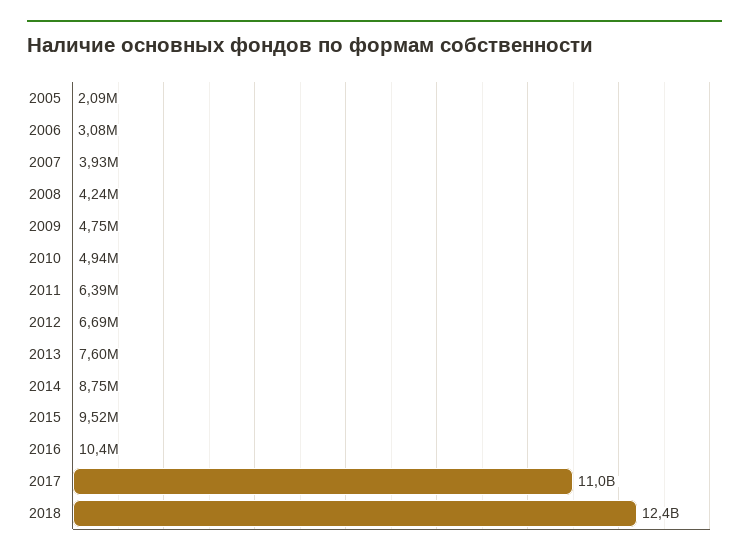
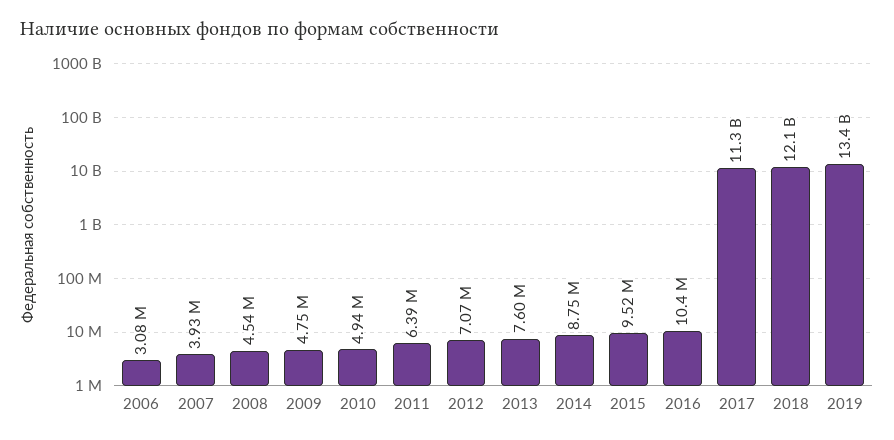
2005: 2090000 -> none
2008: 4240000 -> 4540000
2012: 6690000 -> 7070000
2017: 11000000000 -> 11300000000
2018: 12400000000 -> 12100000000
2019: none -> 13400000000

